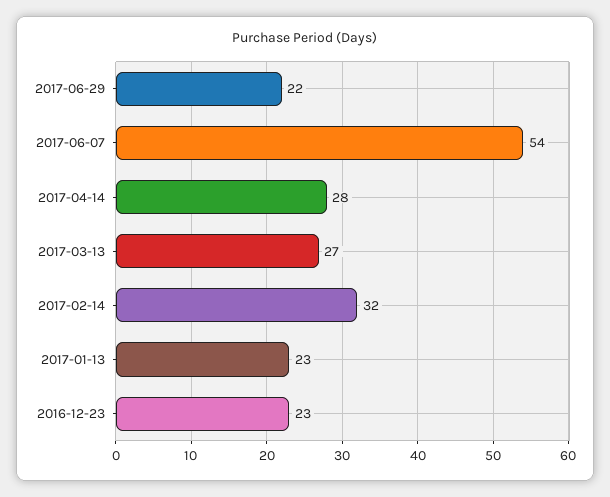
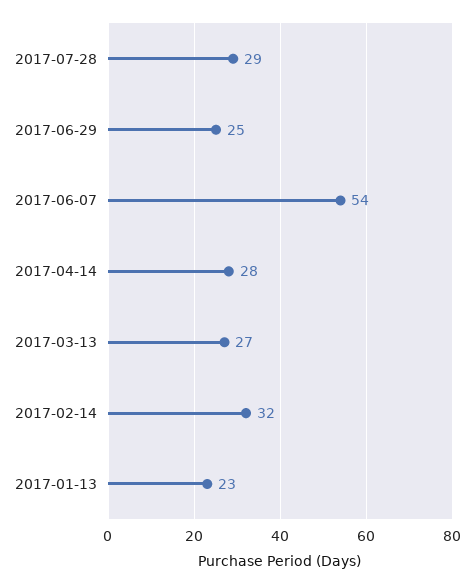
2017-06-29: 22 -> 25
2016-12-23: 23 -> none
2017-07-28: none -> 29

